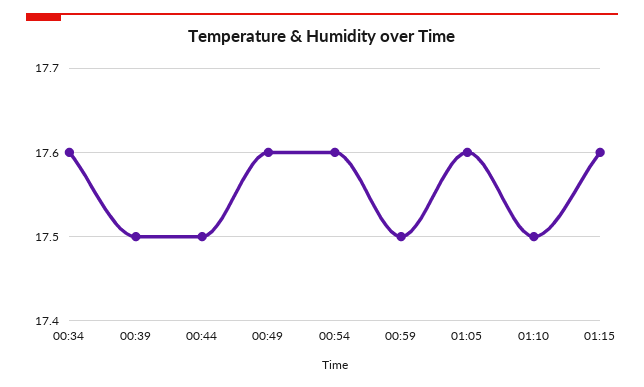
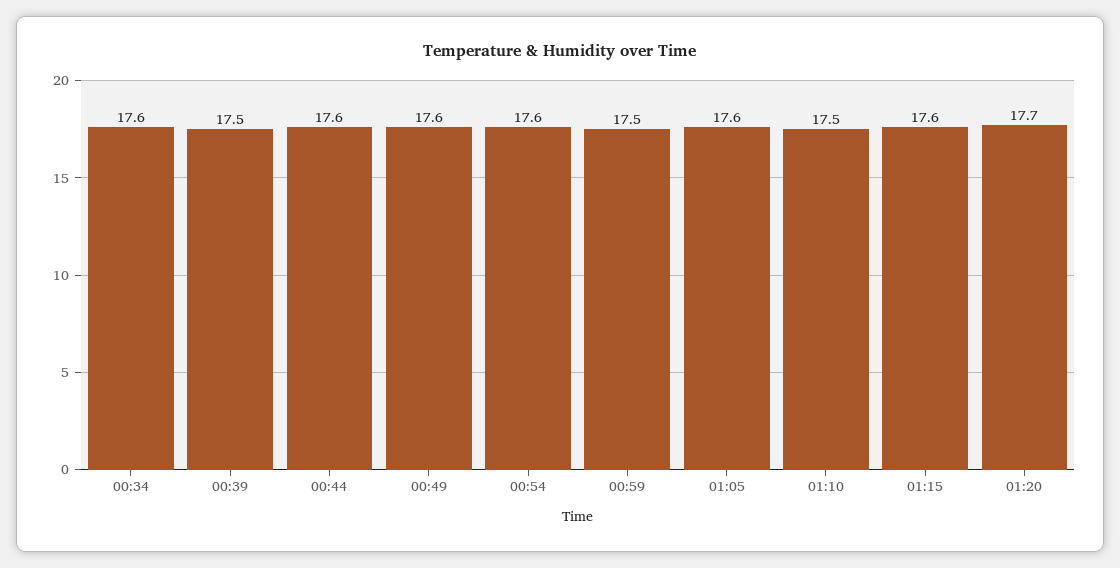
00:44: 17.5 -> 17.6
01:20: none -> 17.7

